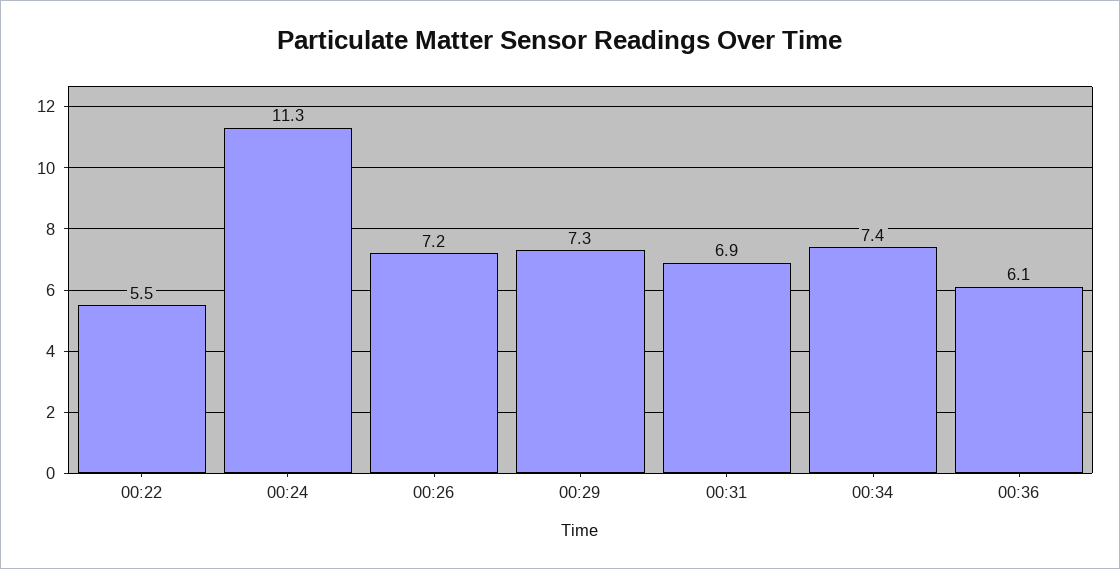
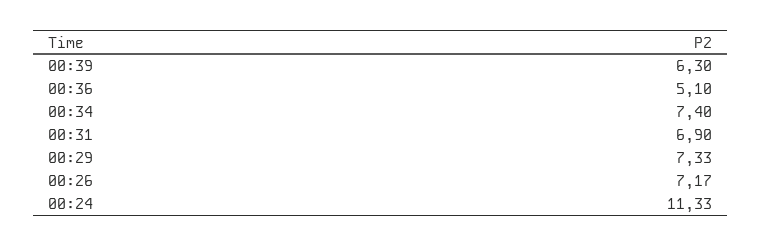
00:22: 5.5 -> none
00:36: 6.1 -> 5.1
00:39: none -> 6.3

